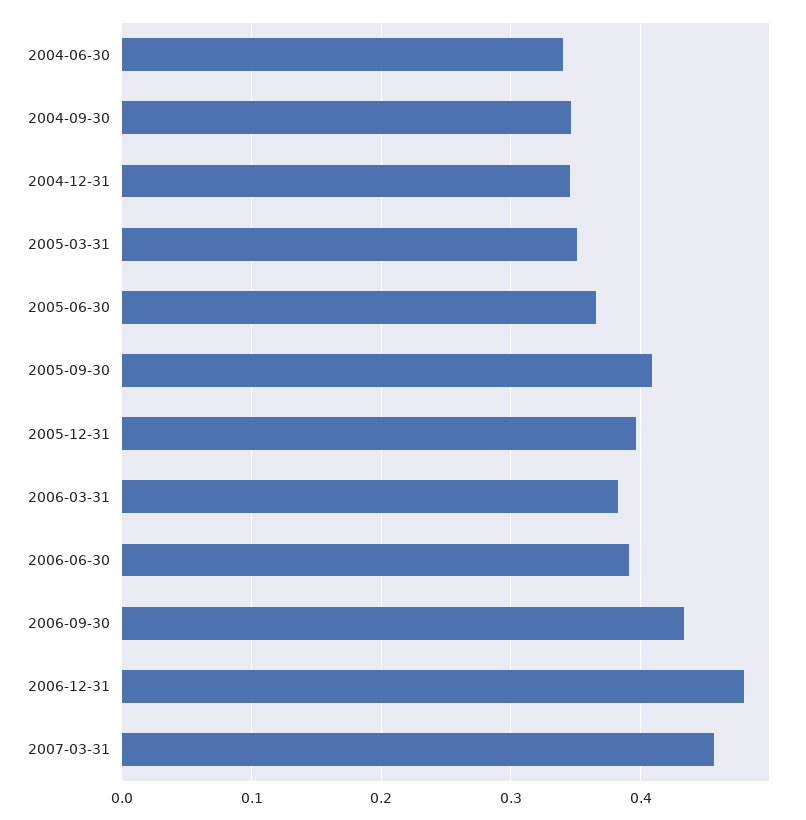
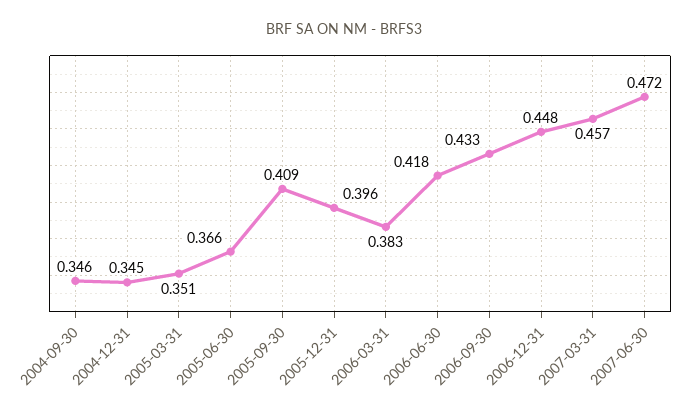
2004-06-30: 0.34 -> none
2006-06-30: 0.39 -> 0.418
2006-12-31: 0.48 -> 0.448
2007-06-30: none -> 0.472

